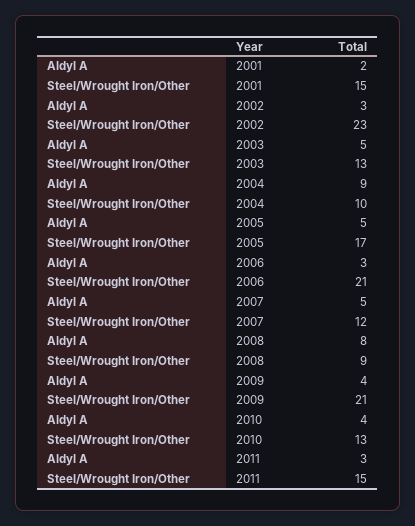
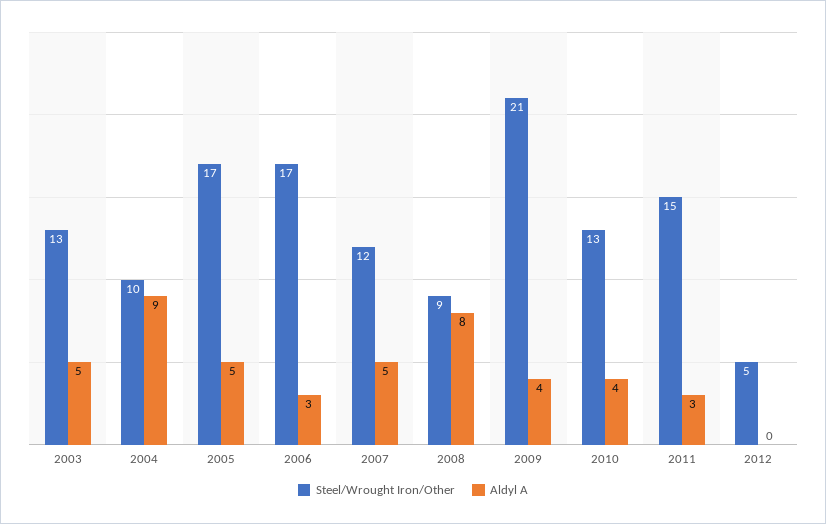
Aldyl A, 2001: 2 -> none
Steel/Wrought Iron/Other, 2001: 15 -> none
Aldyl A, 2002: 3 -> none
Steel/Wrought Iron/Other, 2002: 23 -> none
Steel/Wrought Iron/Other, 2006: 21 -> 17
Steel/Wrought Iron/Other, 2012: none -> 5
Aldyl A, 2012: none -> 0

